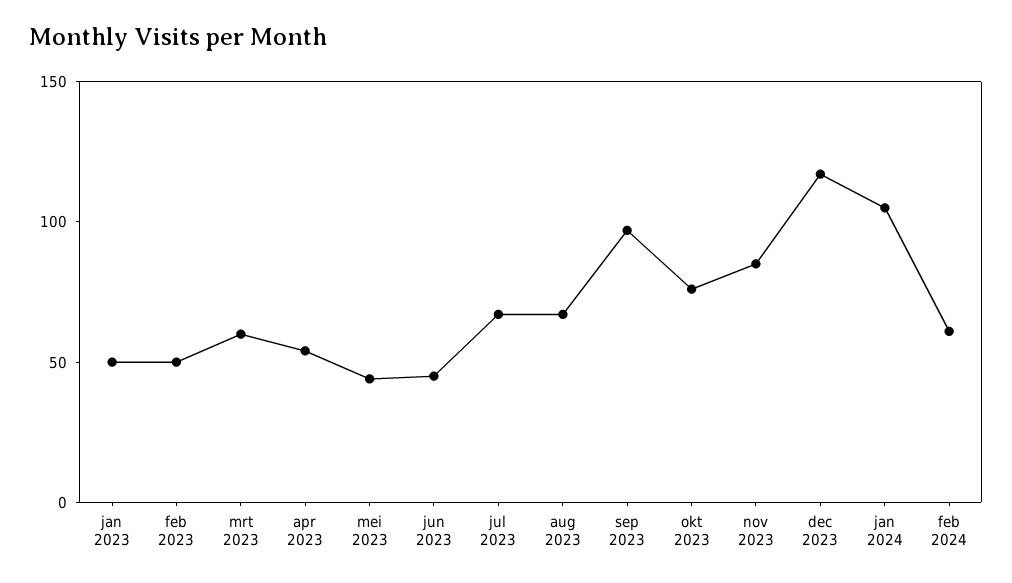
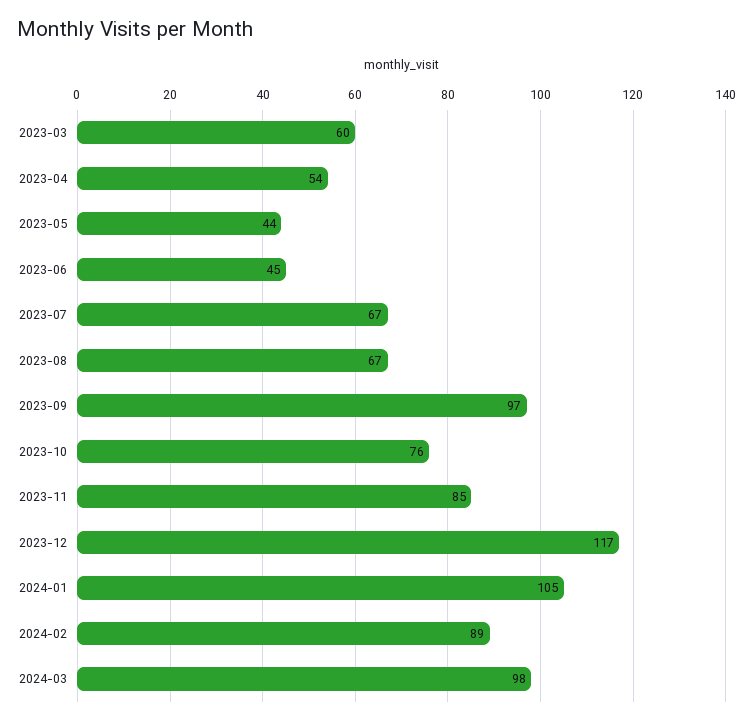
jan 2023: 50 -> none
feb 2023: 50 -> none
feb 2024: 60 -> 89
2024-03: none -> 98

